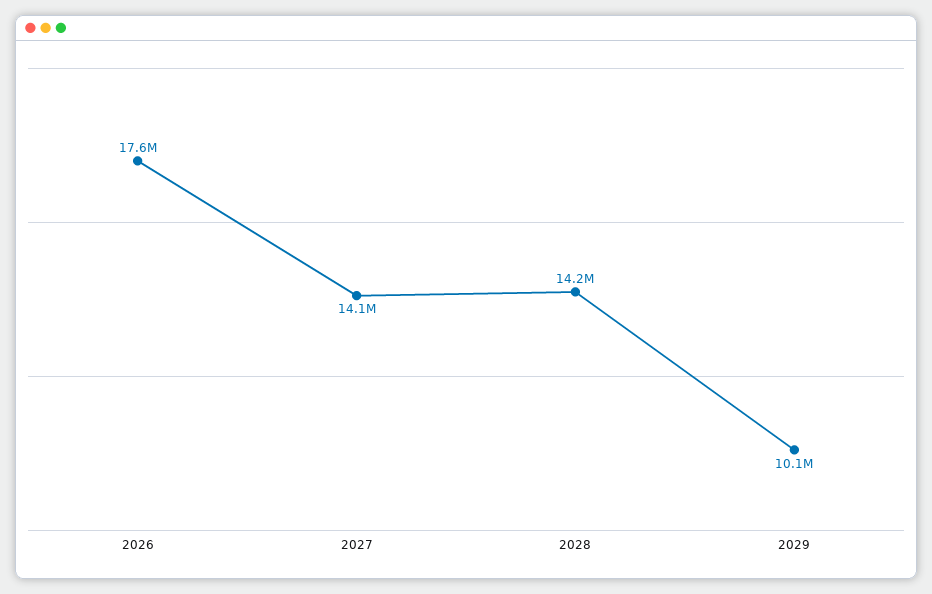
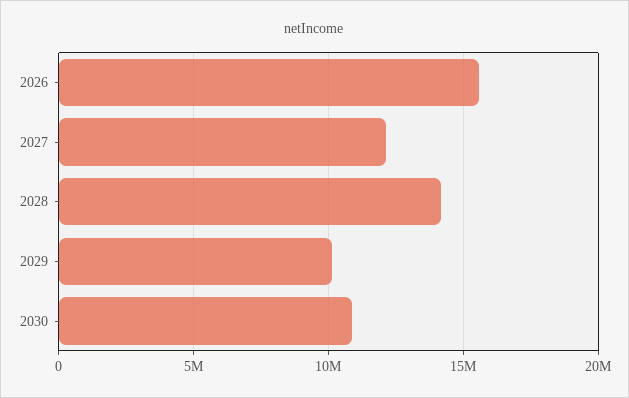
2026: 17600000 -> 15500000
2027: 14100000 -> 12000000
2030: none -> 11000000

